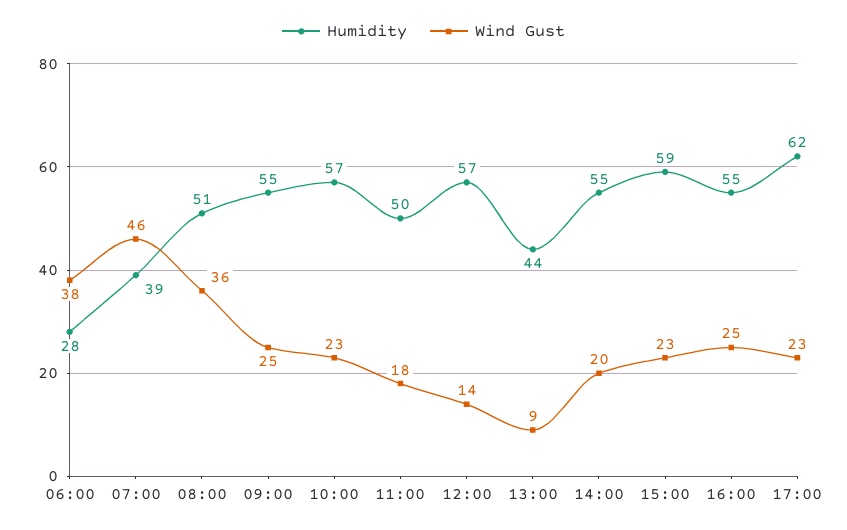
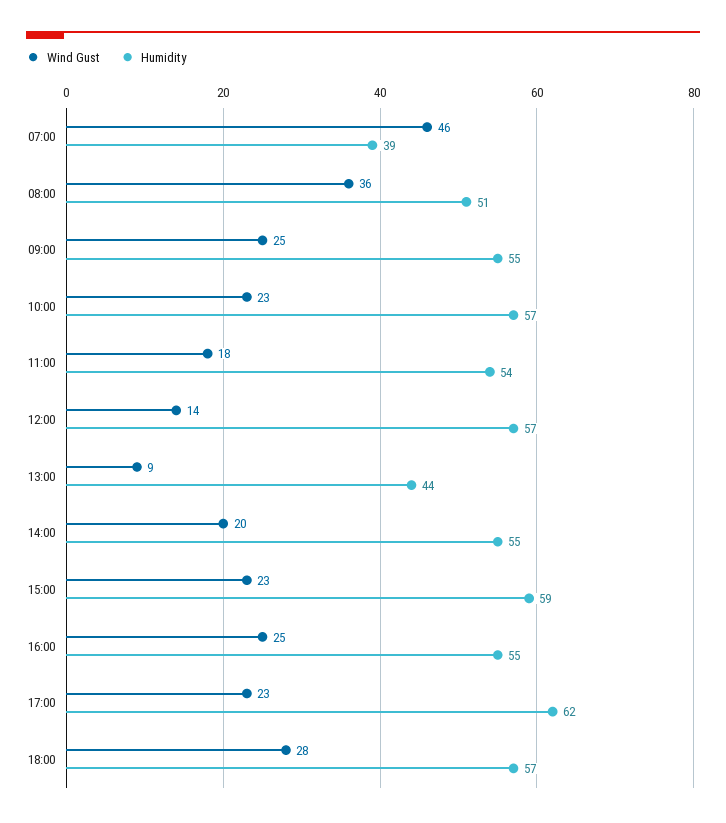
Humidity, 06:00: 28 -> none
Wind Gust, 06:00: 38 -> none
Humidity, 11:00: 50 -> 54
Wind Gust, 18:00: none -> 28
Humidity, 18:00: none -> 57

